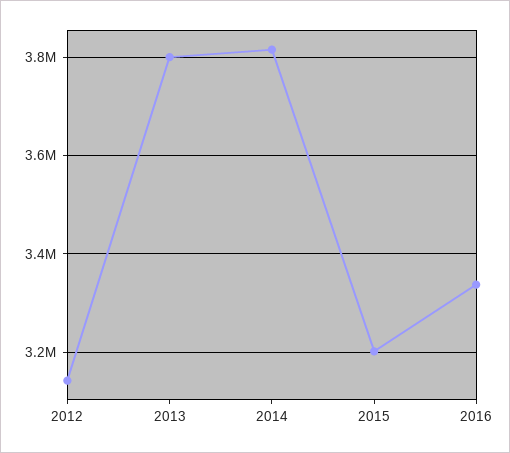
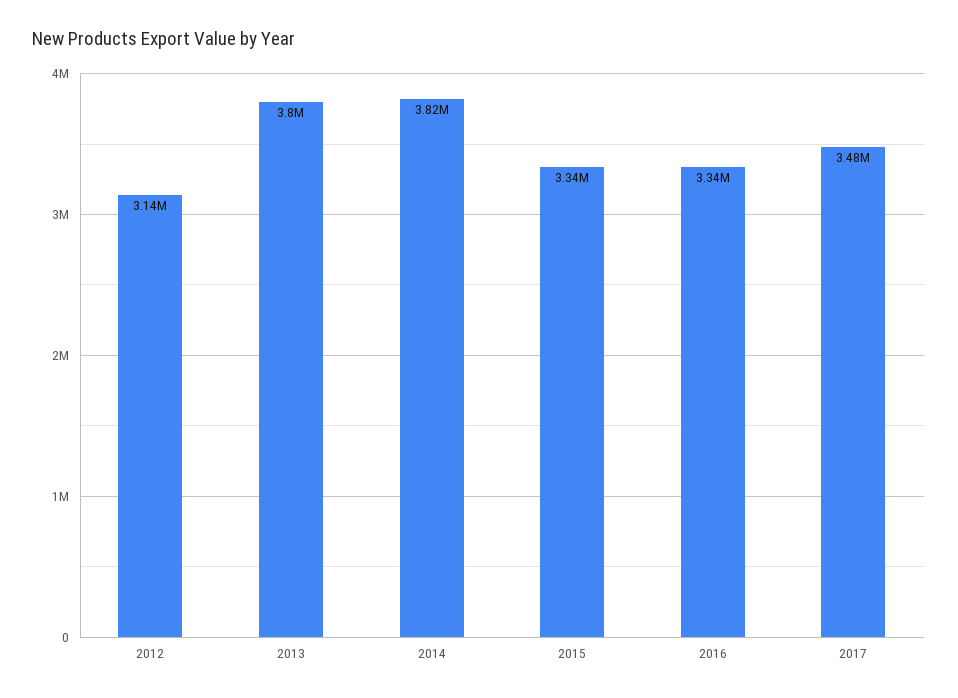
2015: 3200000 -> 3340000
2017: none -> 3480000

